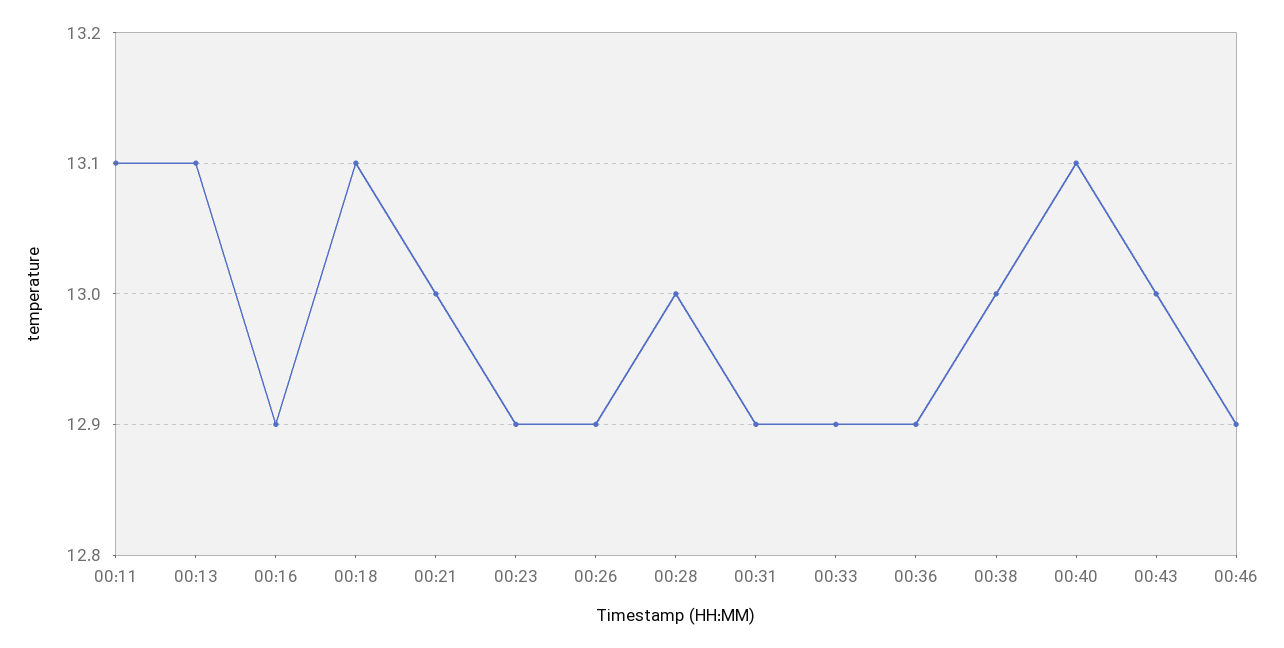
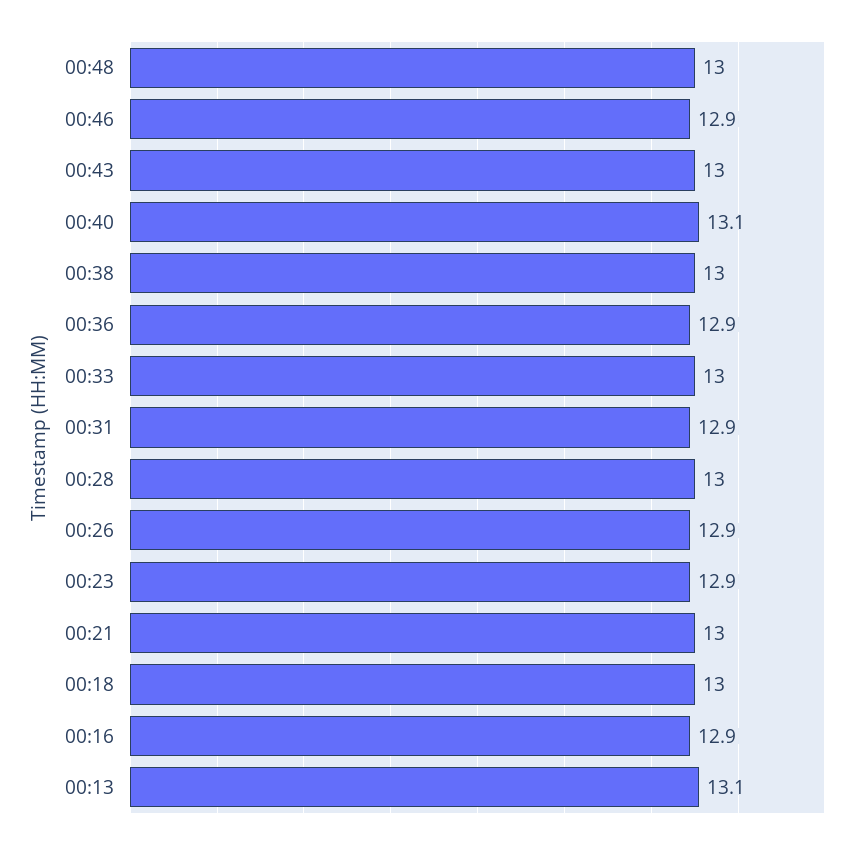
00:11: 13.1 -> none
00:18: 13.1 -> 13
00:33: 12.9 -> 13
00:48: none -> 13

